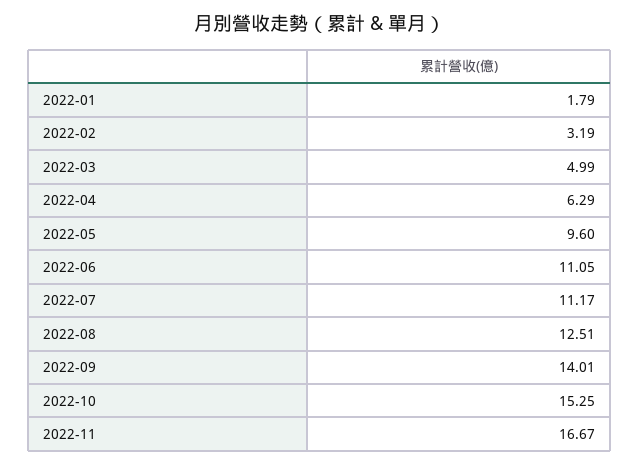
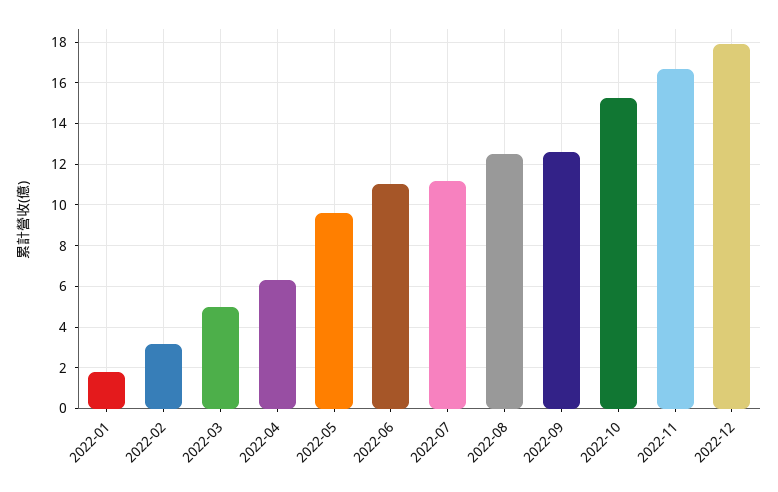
2022-09: 14.01 -> 12.5
2022-12: none -> 18

